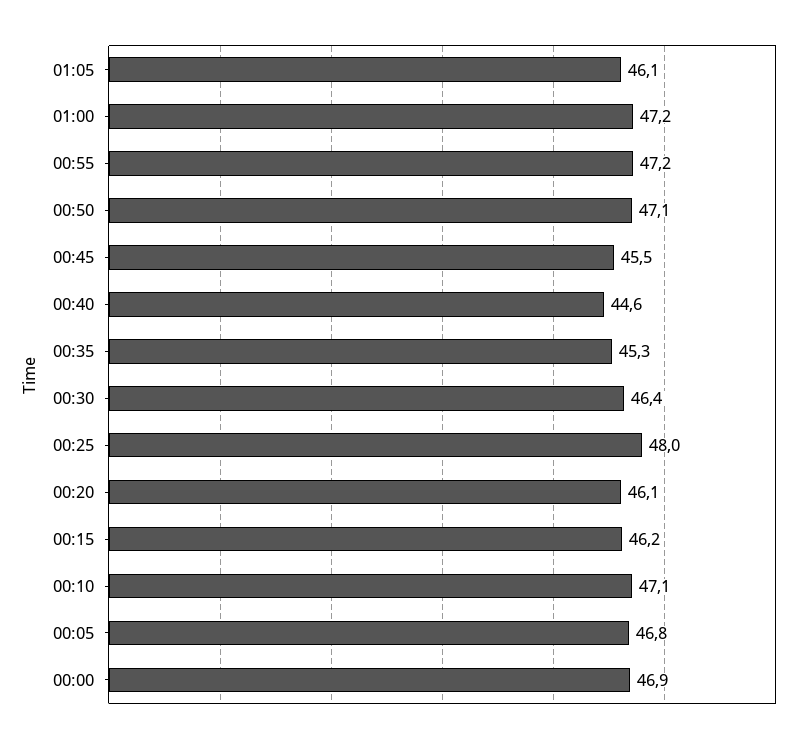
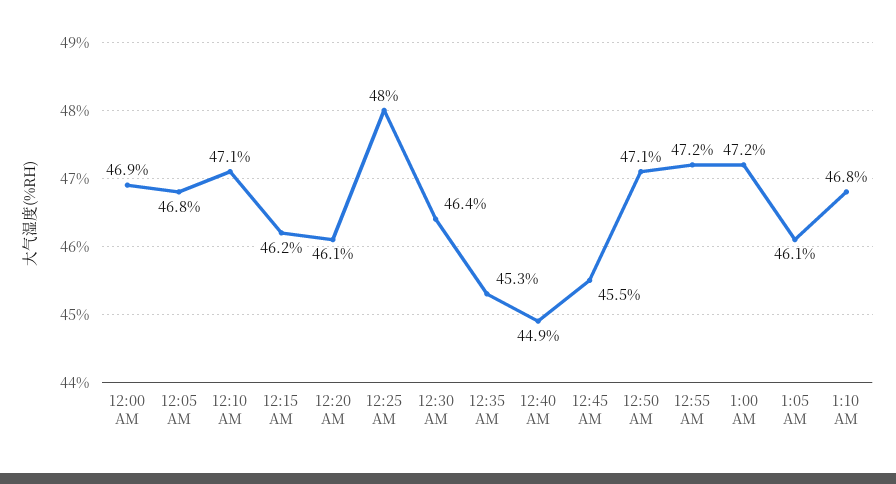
00:40: 44.6 -> 44.9
1:10 AM: none -> 46.8

